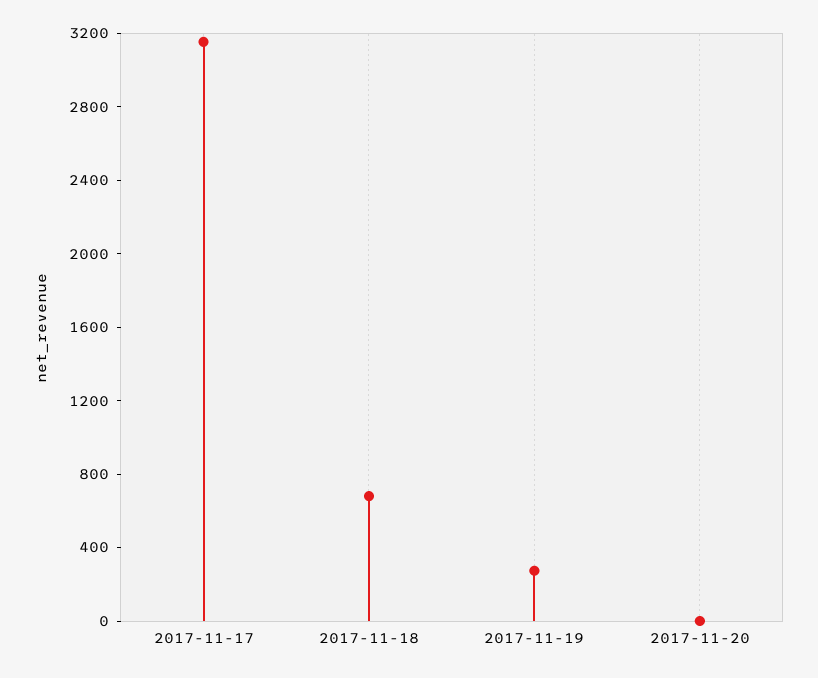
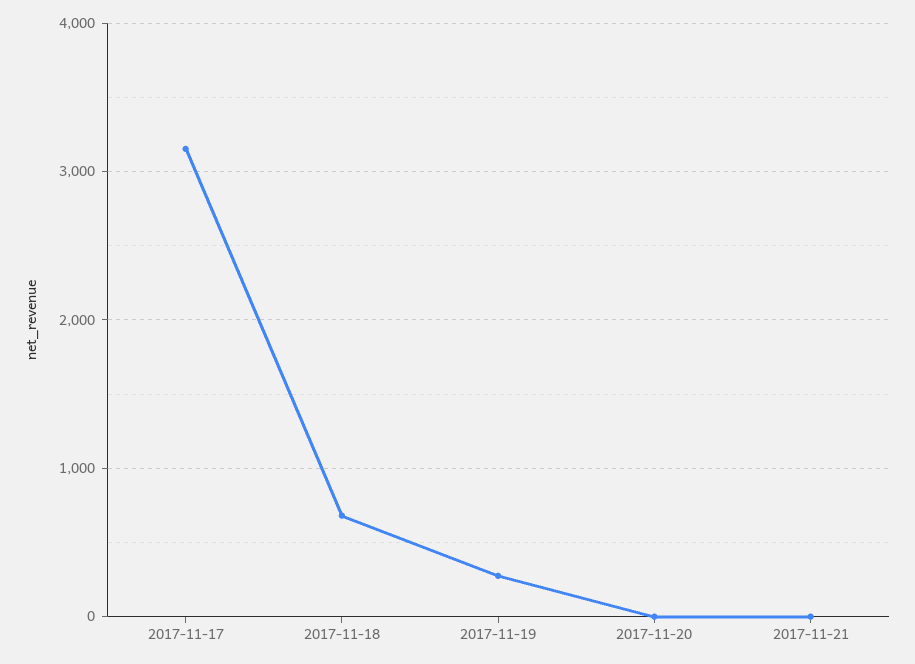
2017-11-21: none -> 0

